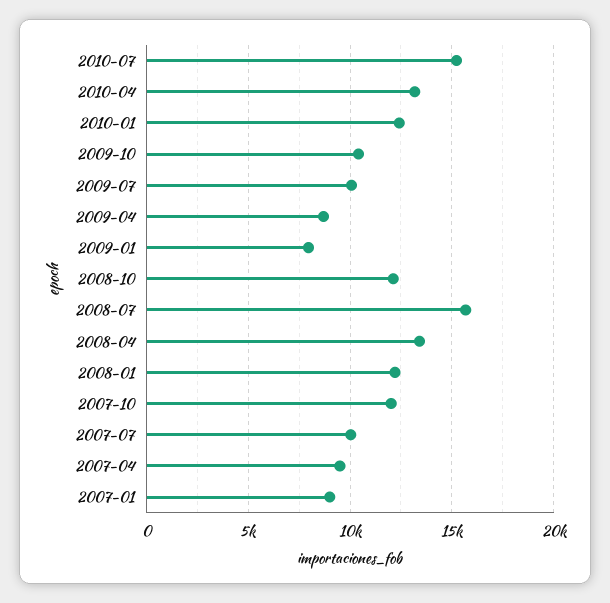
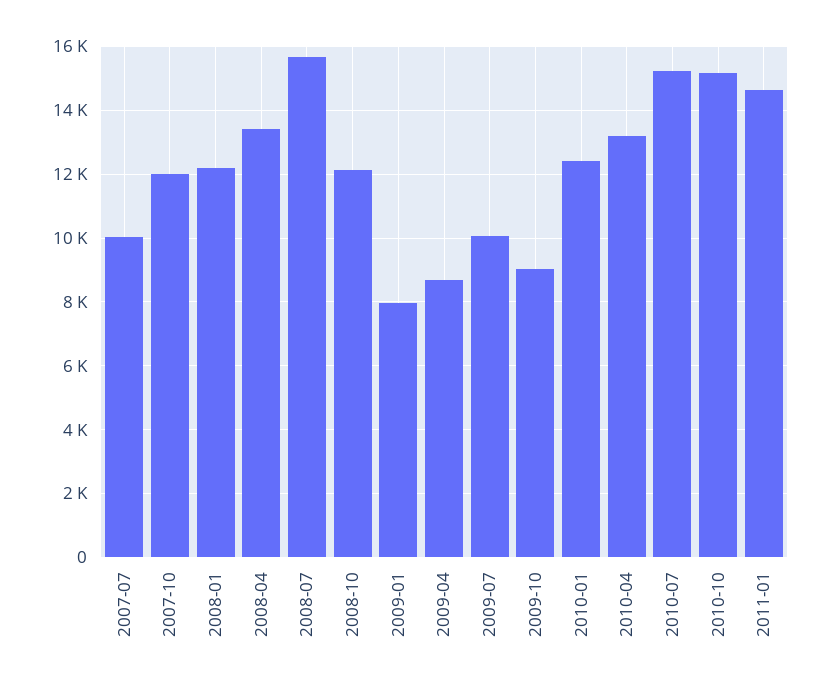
2009-10: 10500 -> 9000
2007-04: 9500 -> none
2007-01: 9000 -> none
2010-10: none -> 15200
2011-01: none -> 14600

